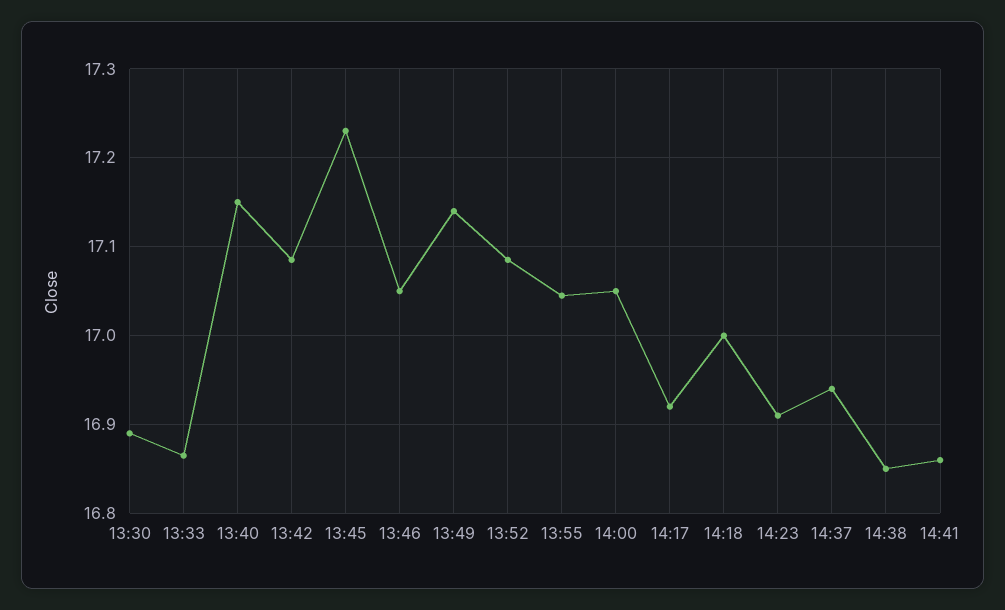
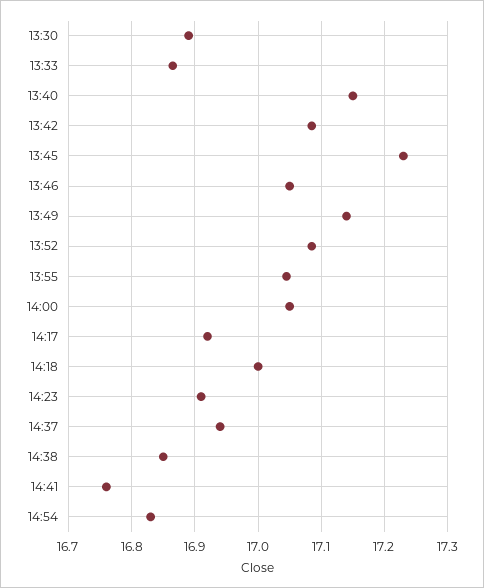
14:41: 16.86 -> 16.76
14:54: none -> 16.83

